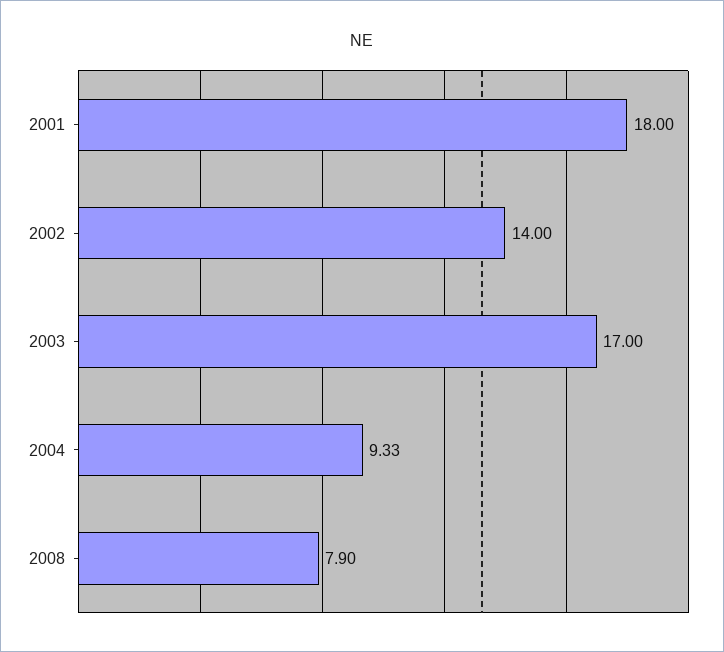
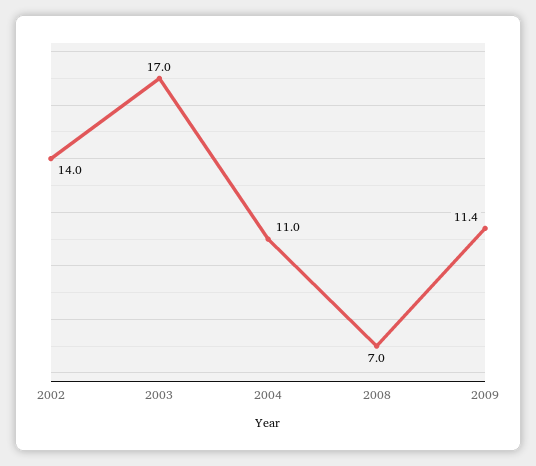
2001: 18 -> none
2004: 9.33 -> 11
2008: 7.9 -> 7
2009: none -> 11.4

